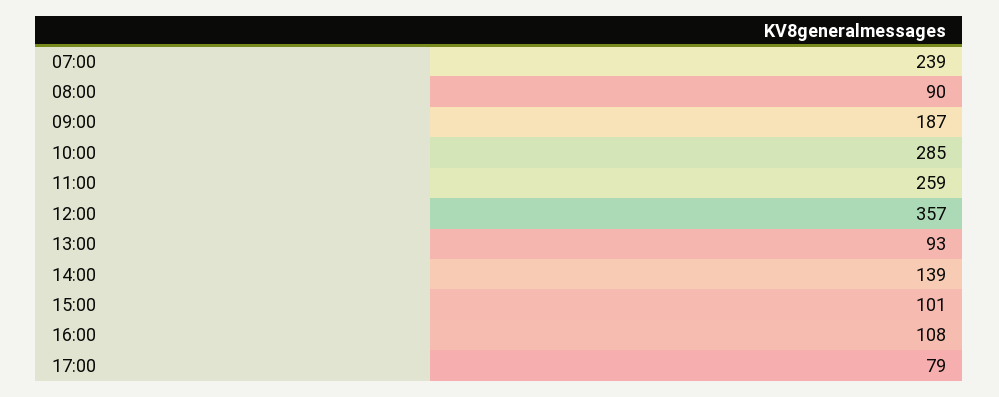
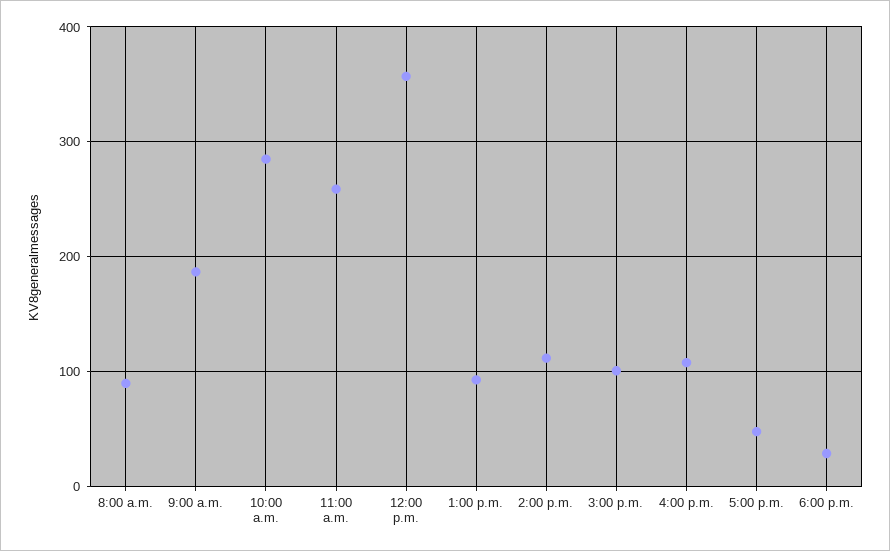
07:00: 239 -> none
14:00: 139 -> 110
17:00: 79 -> 50
6:00 p.m.: none -> 30

